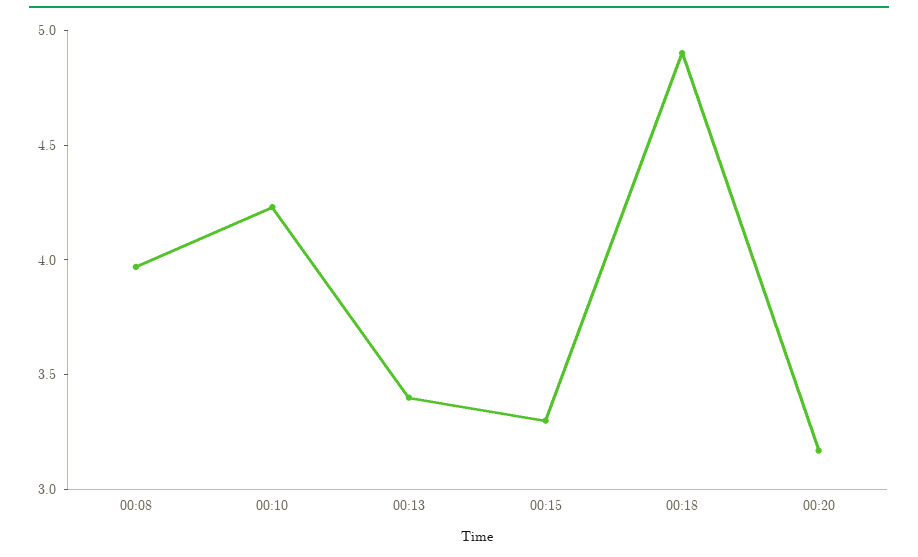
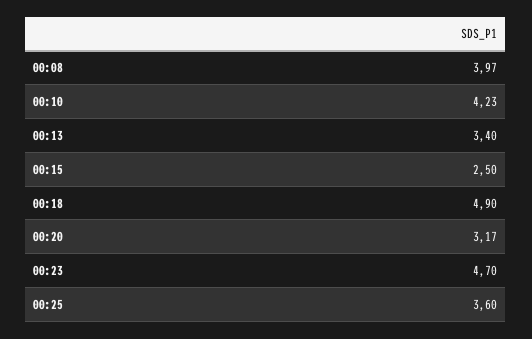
00:15: 3.3 -> 2.5
00:23: none -> 4.7
00:25: none -> 3.6

